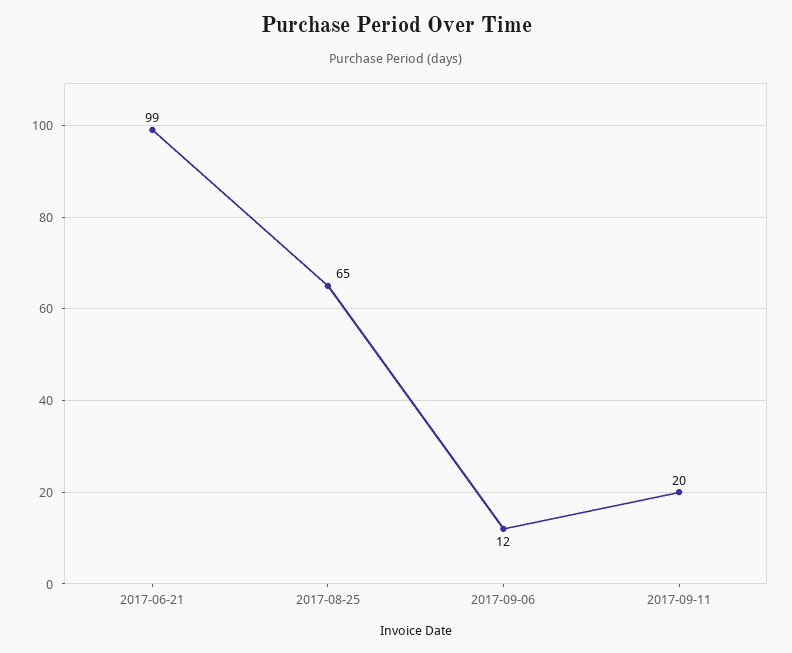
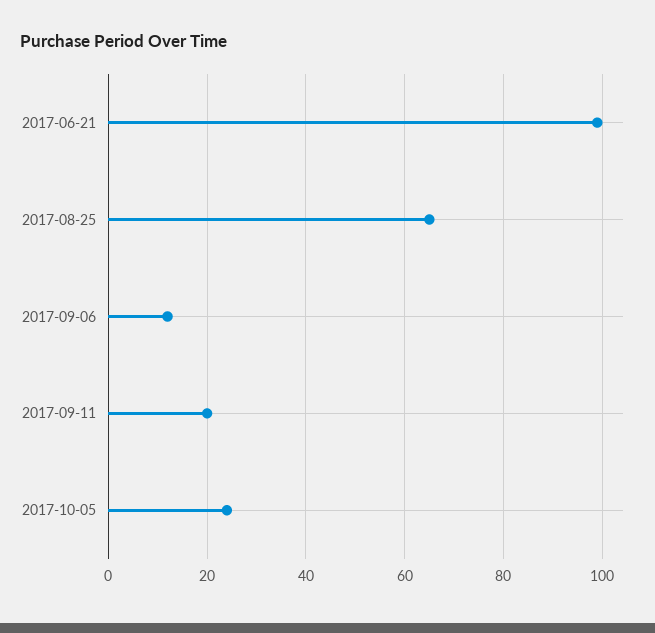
2017-10-05: none -> 25

